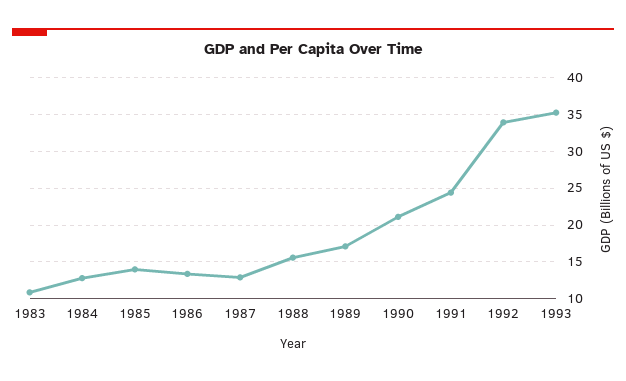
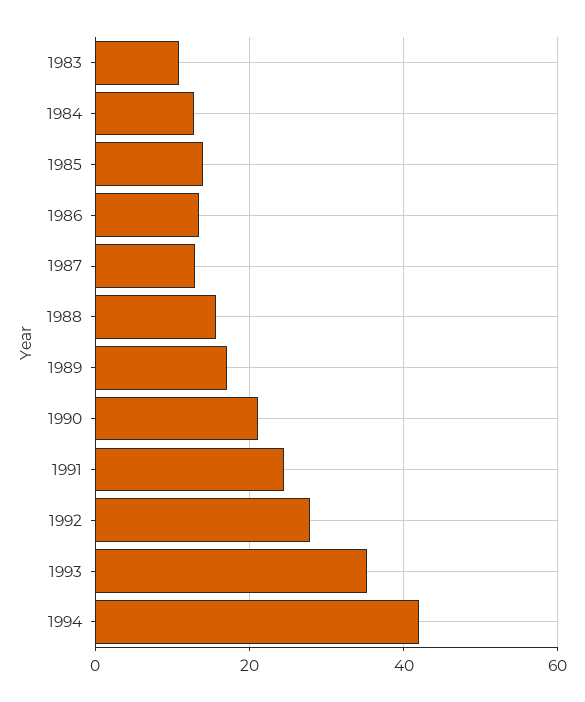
1992: 34 -> 28
1994: none -> 42

